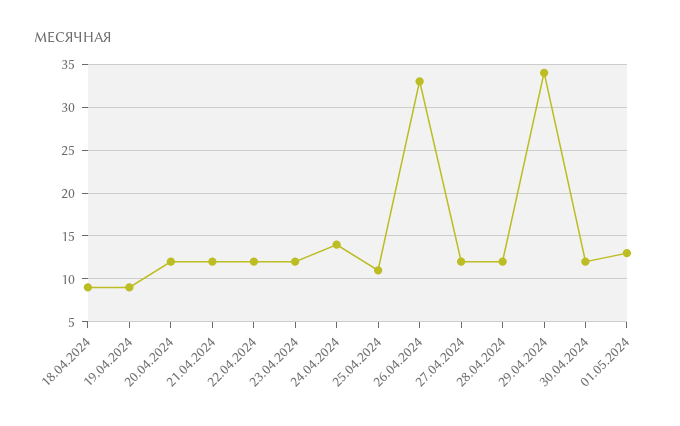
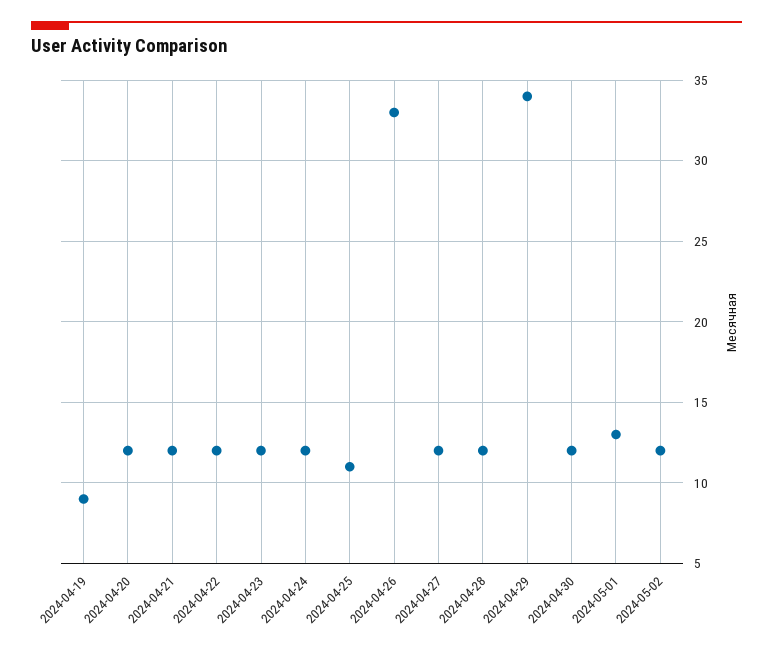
18.04.2024: 9 -> none
24.04.2024: 14 -> 12
2024-05-02: none -> 12

